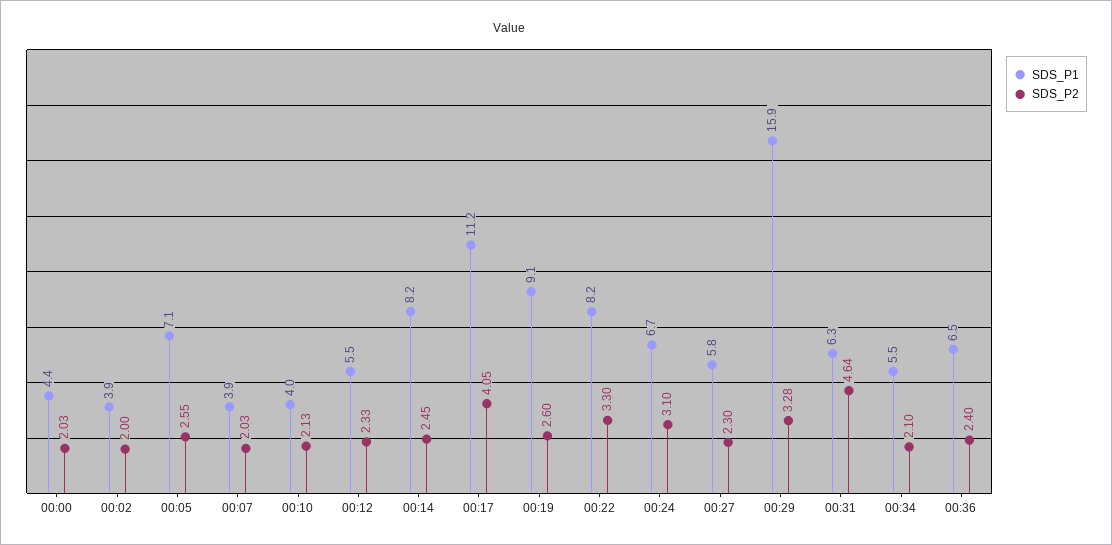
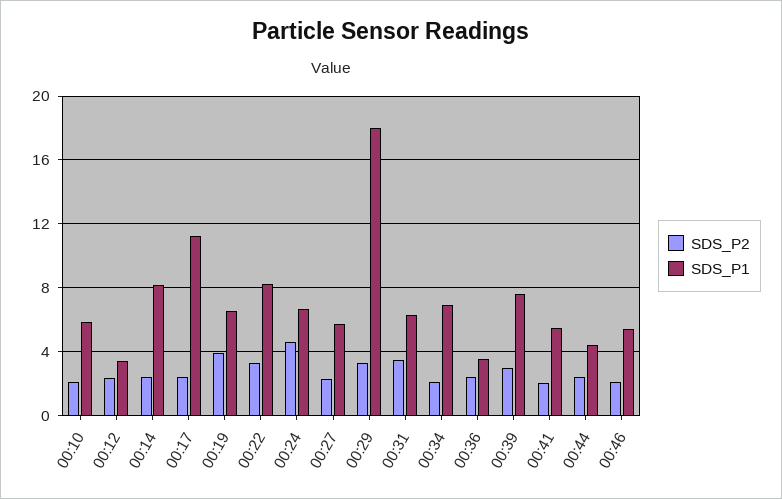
SDS_P1, 00:00: 4.4 -> none
SDS_P2, 00:00: 2.03 -> none
SDS_P1, 00:02: 3.9 -> none
SDS_P2, 00:02: 2 -> none
SDS_P1, 00:05: 7.1 -> none
SDS_P2, 00:05: 2.55 -> none
SDS_P1, 00:07: 3.9 -> none
SDS_P2, 00:07: 2.03 -> none
SDS_P1, 00:10: 4 -> 6
SDS_P1, 00:12: 5.5 -> 3.5
SDS_P2, 00:17: 4.05 -> 2.5
SDS_P1, 00:19: 9.1 -> 6.5
SDS_P2, 00:19: 2.6 -> 4
SDS_P2, 00:24: 3.1 -> 4.5
SDS_P1, 00:29: 15.9 -> 18
SDS_P2, 00:31: 4.64 -> 3.5
SDS_P1, 00:34: 5.5 -> 7
SDS_P1, 00:36: 6.5 -> 3.5
SDS_P2, 00:39: none -> 3
SDS_P1, 00:39: none -> 7.5
SDS_P2, 00:41: none -> 2
SDS_P1, 00:41: none -> 5.5
SDS_P2, 00:44: none -> 2.5
SDS_P1, 00:44: none -> 4.5
SDS_P2, 00:46: none -> 2
SDS_P1, 00:46: none -> 5.5

